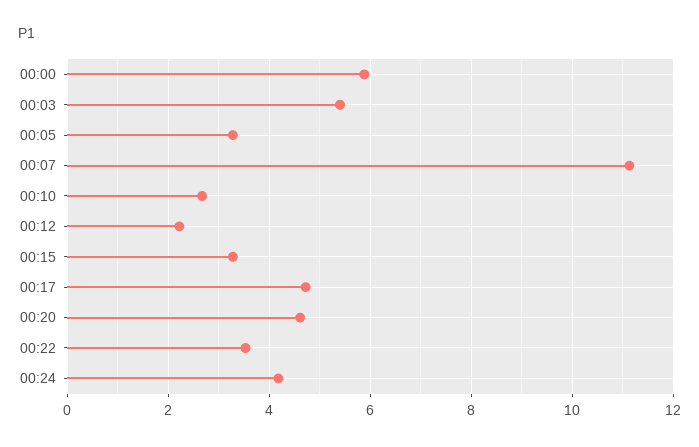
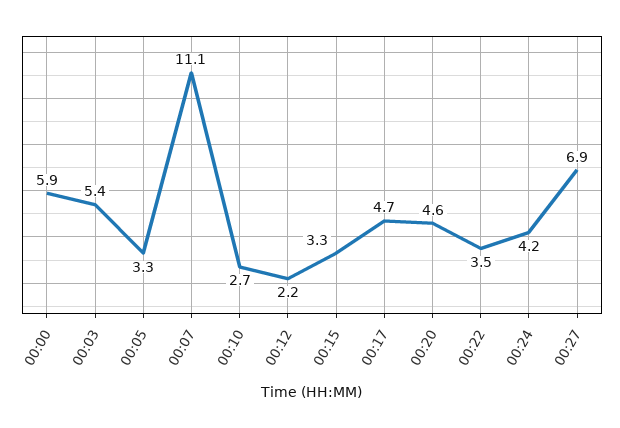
00:27: none -> 6.9

